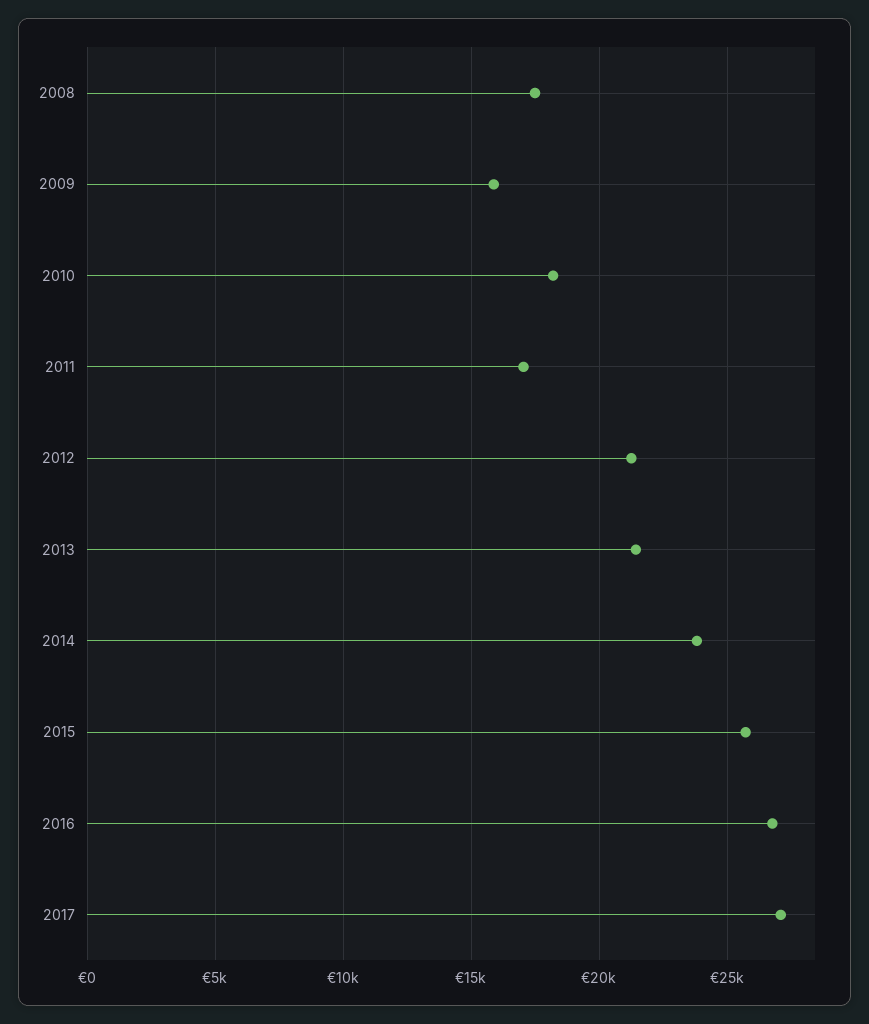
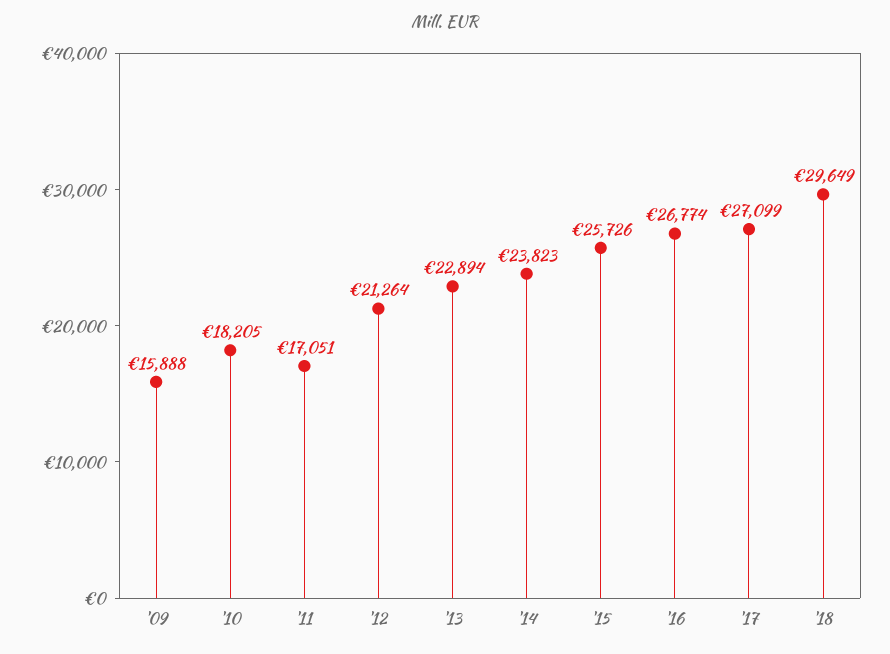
2008: 17500 -> none
2013: 21500 -> 22894
'18: none -> 29649

